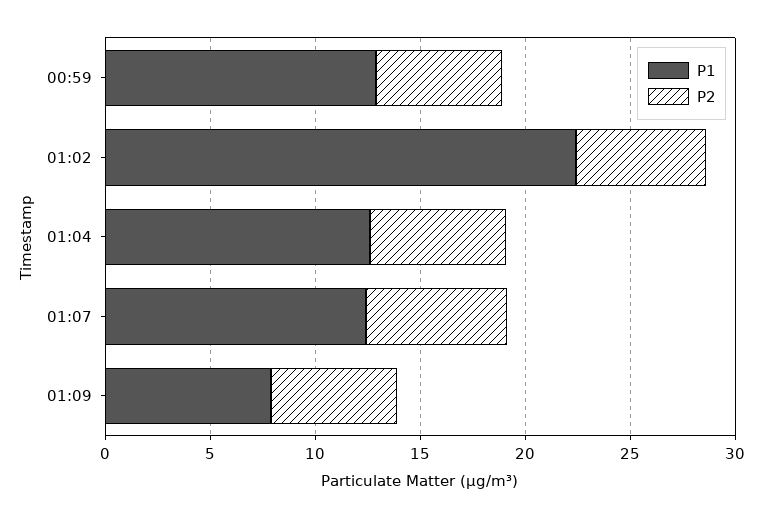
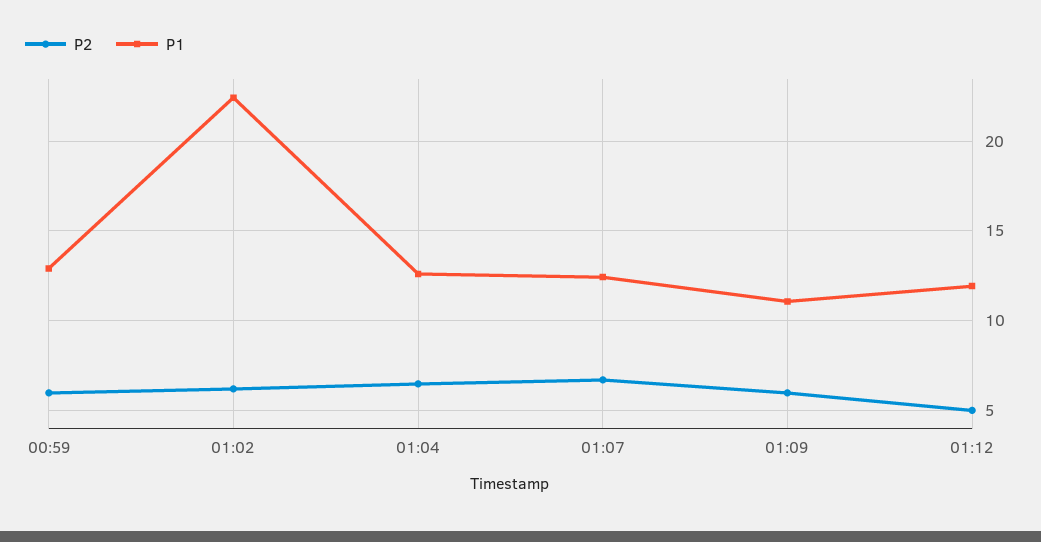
P1, 01:09: 8 -> 11
P2, 01:12: none -> 5
P1, 01:12: none -> 12

